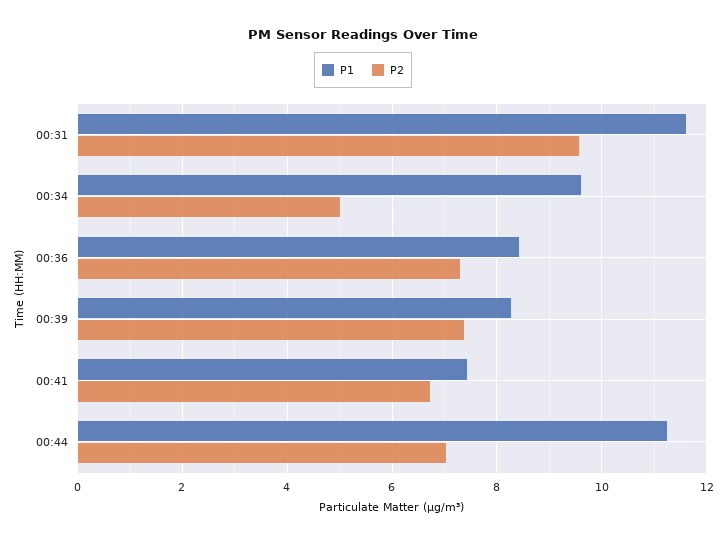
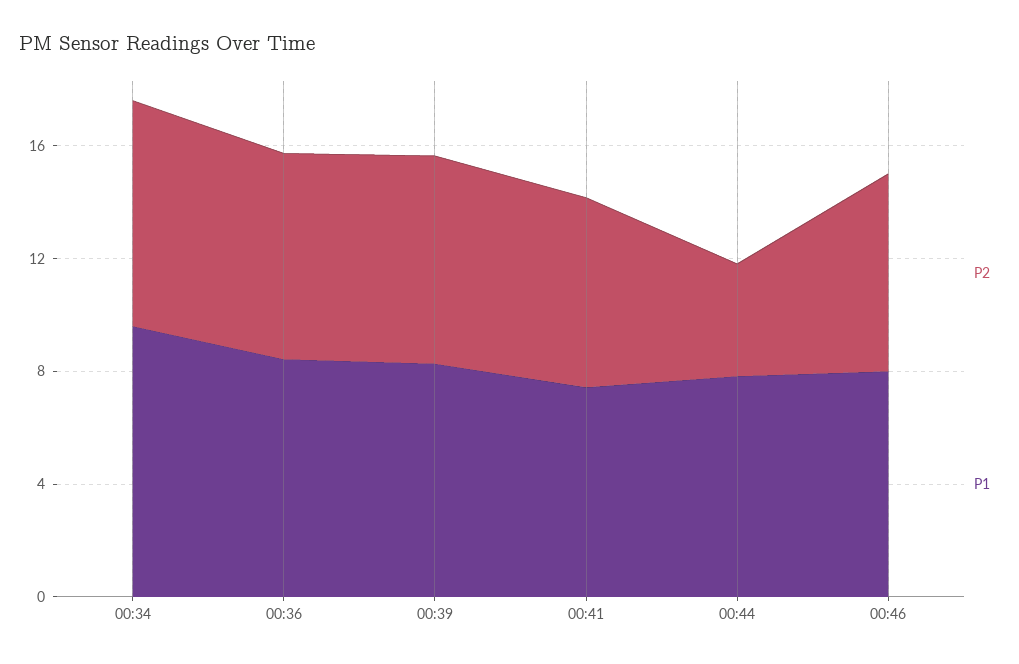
P1, 00:31: 11.6 -> none
P2, 00:31: 9.6 -> none
P2, 00:34: 5 -> 8
P1, 00:44: 11.2 -> 8
P2, 00:44: 7 -> 4
P2, 00:46: none -> 7
P1, 00:46: none -> 8

